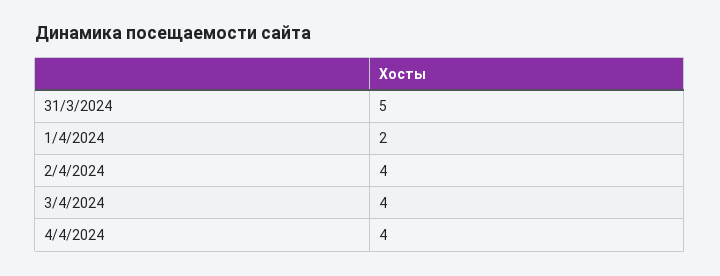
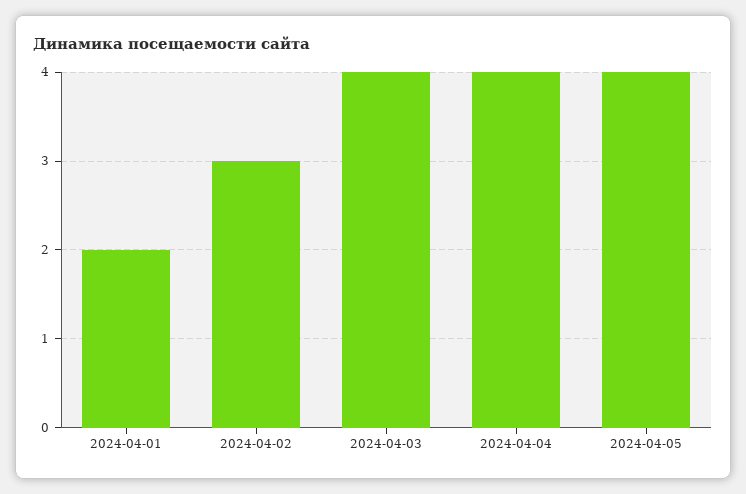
31/3/2024: 5 -> none
2/4/2024: 4 -> 3
2024-04-05: none -> 4

